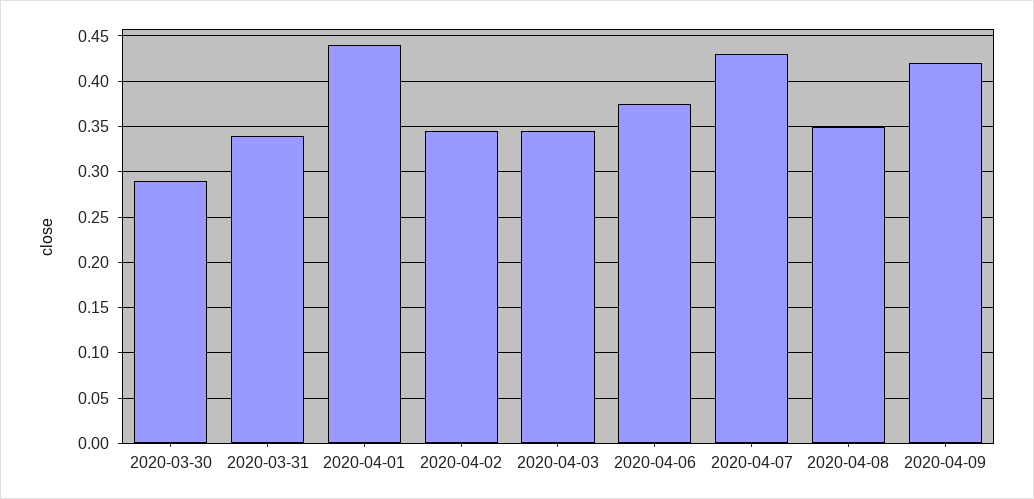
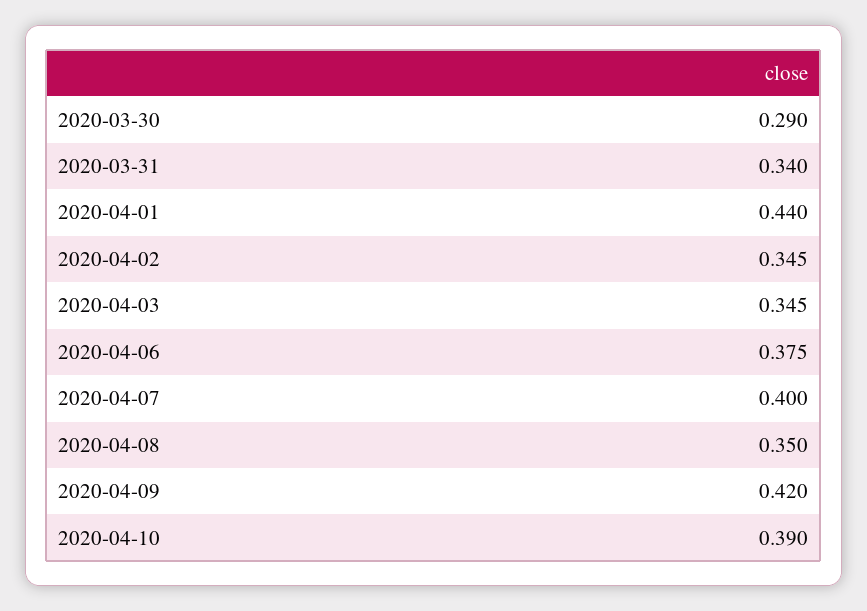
2020-04-07: 0.43 -> 0.4
2020-04-10: none -> 0.39

